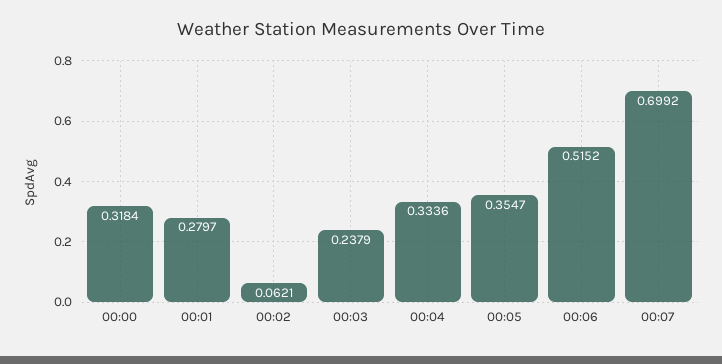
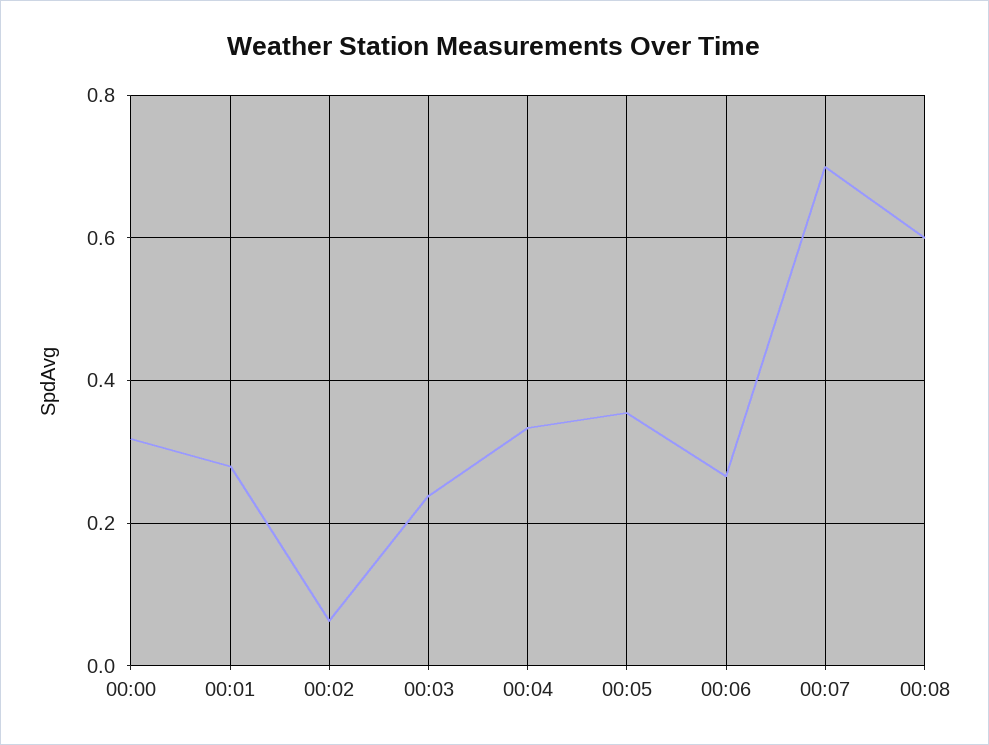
00:06: 0.5152 -> 0.26
00:08: none -> 0.6

